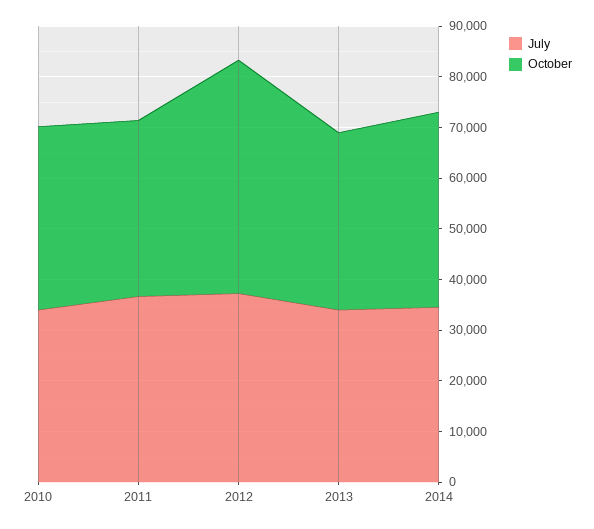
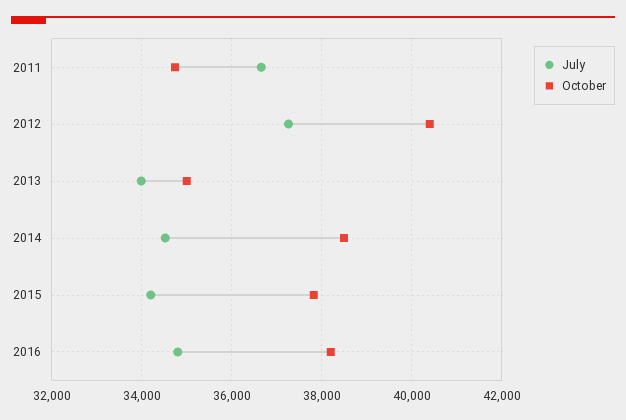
July, 2010: 34000 -> none
October, 2010: 36000 -> none
October, 2012: 46000 -> 40400
July, 2015: none -> 34200
October, 2015: none -> 37800
July, 2016: none -> 34800
October, 2016: none -> 38200

